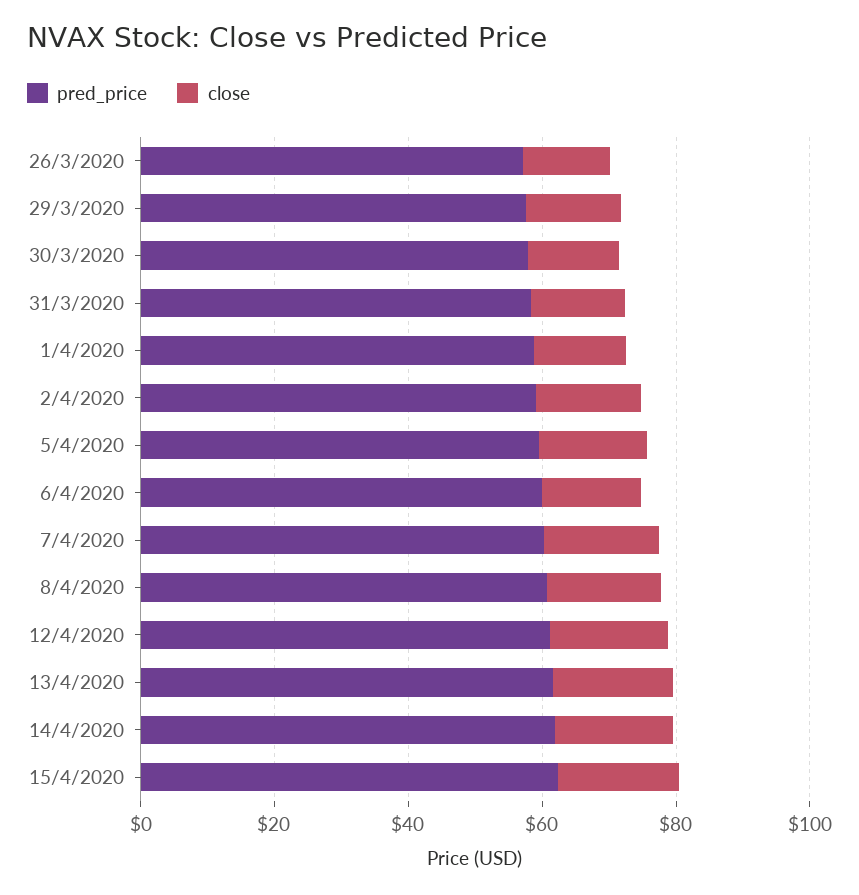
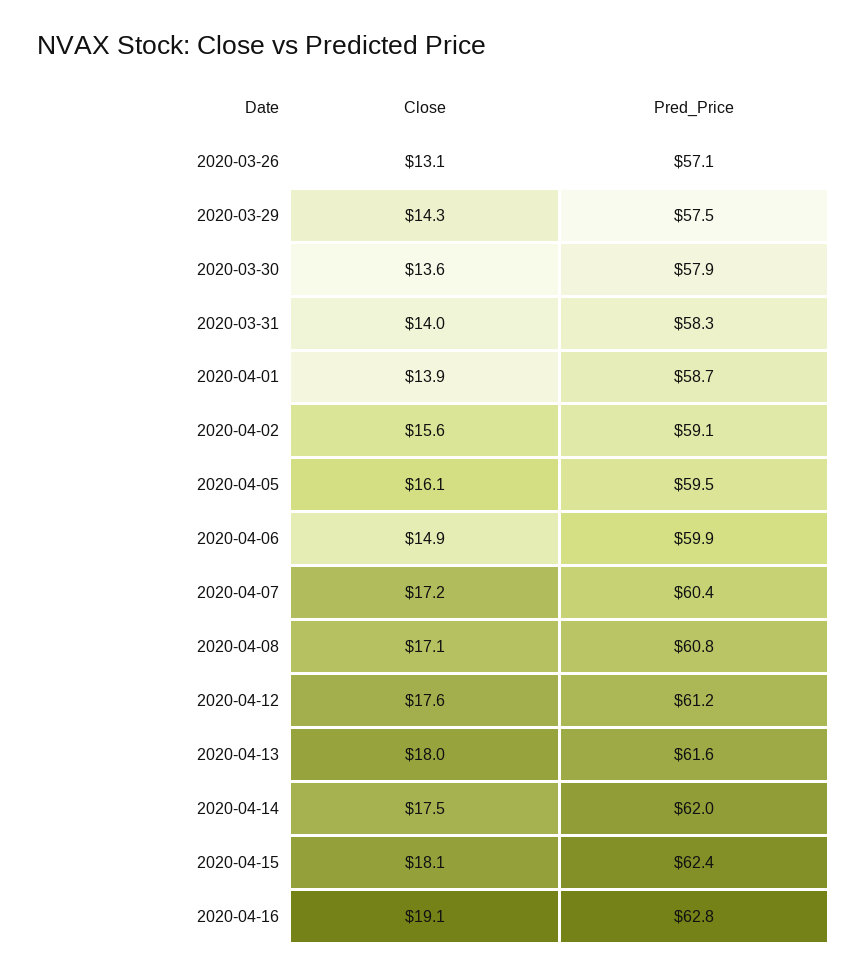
close, 2020-04-16: none -> 19.1
pred_price, 2020-04-16: none -> 62.8

